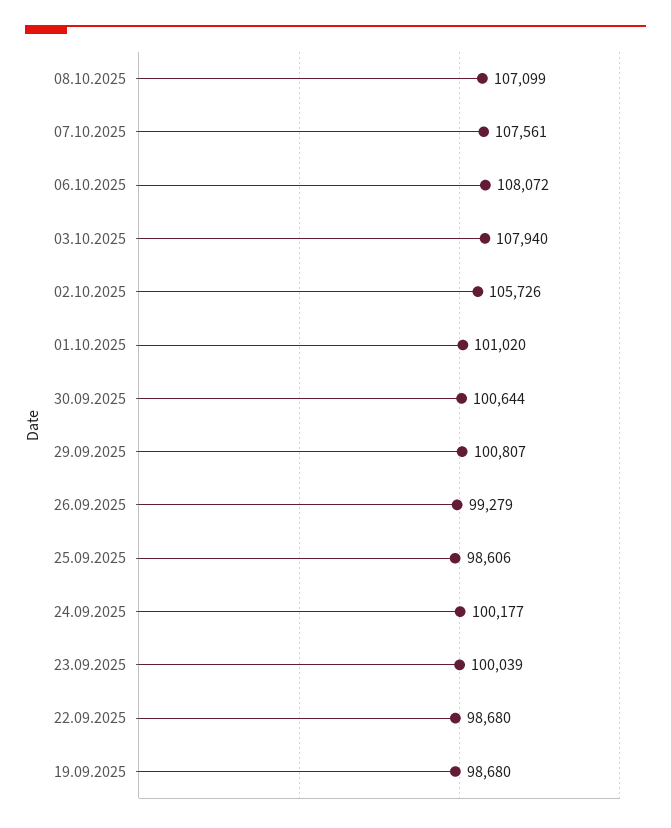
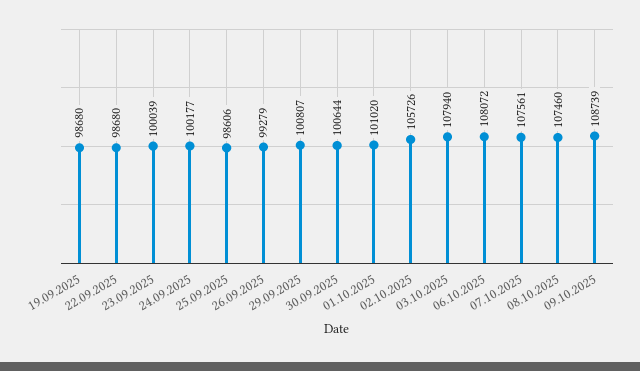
08.10.2025: 107099 -> 107460
09.10.2025: none -> 108739

